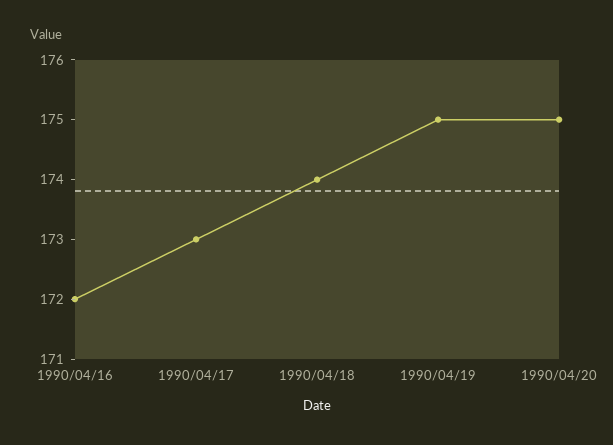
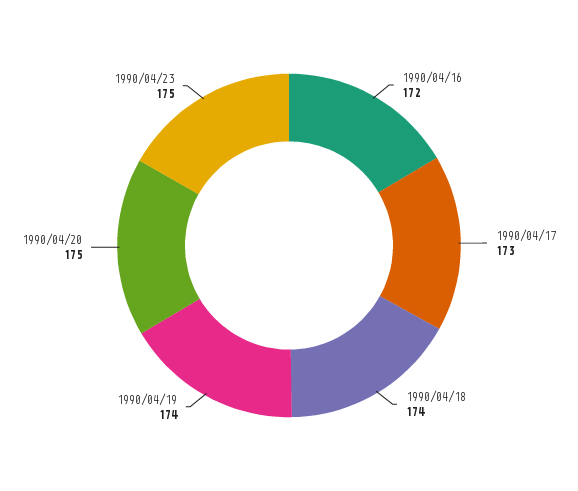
1990/04/19: 175 -> 174
1990/04/23: none -> 175

